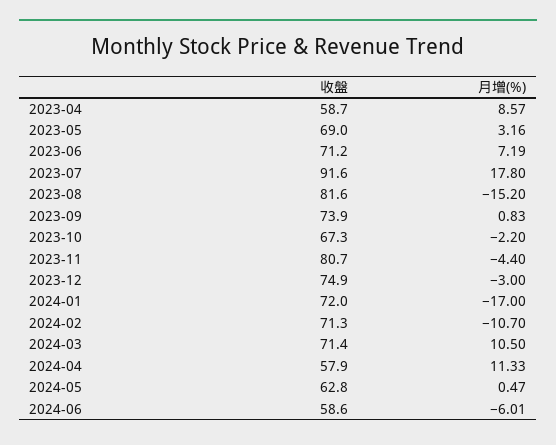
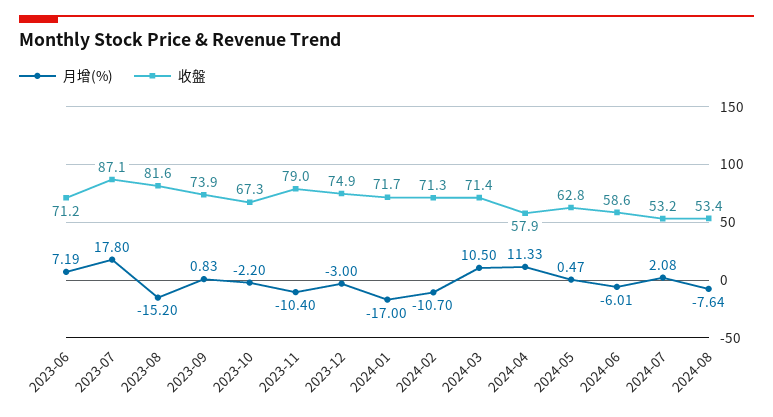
收盤, 2023-04: 58.7 -> none
月增(%), 2023-04: 8.57 -> none
收盤, 2023-05: 69 -> none
月增(%), 2023-05: 3.16 -> none
收盤, 2023-07: 91.6 -> 87.1
收盤, 2023-11: 80.7 -> 79
月增(%), 2023-11: -4.4 -> -10.4
收盤, 2024-01: 72 -> 71.7
月增(%), 2024-07: none -> 2.08
收盤, 2024-07: none -> 53.2
月增(%), 2024-08: none -> -7.64
收盤, 2024-08: none -> 53.4

